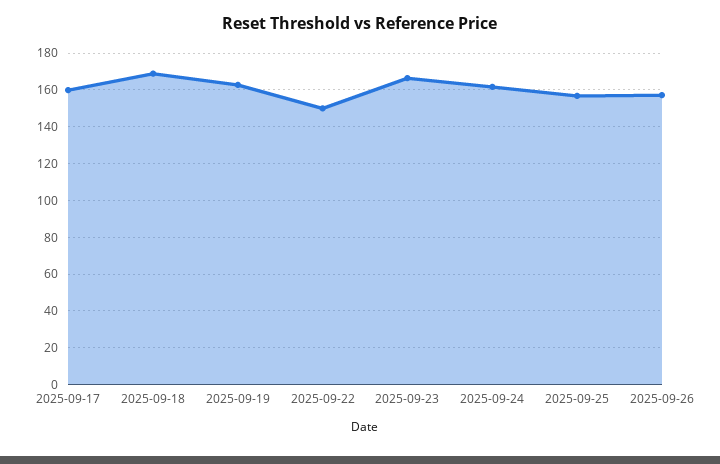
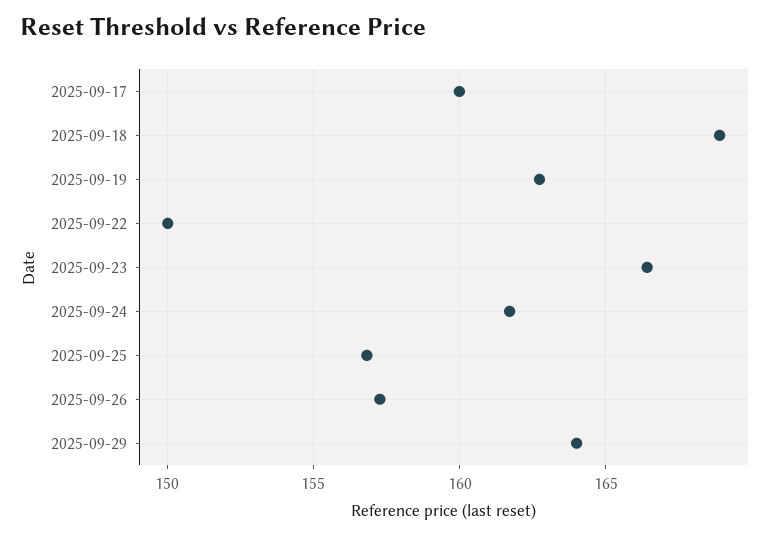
2025-09-29: none -> 164

